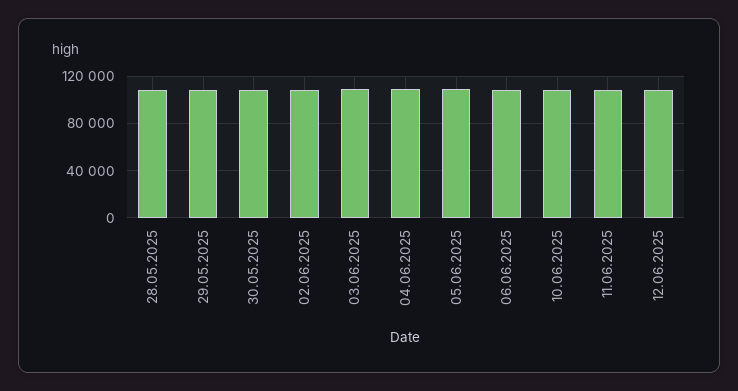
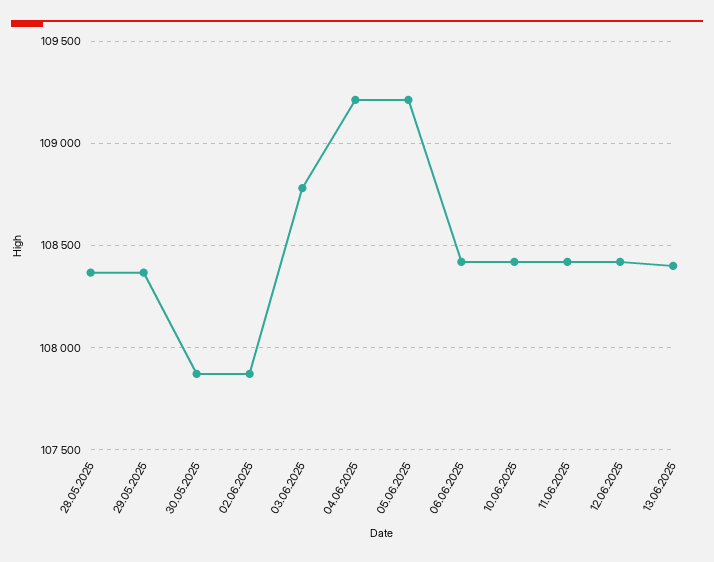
13.06.2025: none -> 108400

